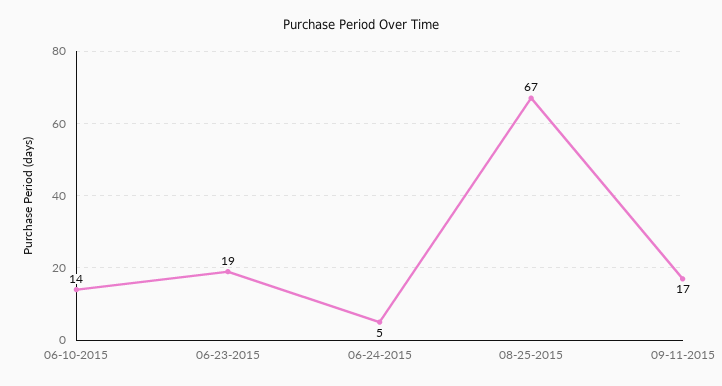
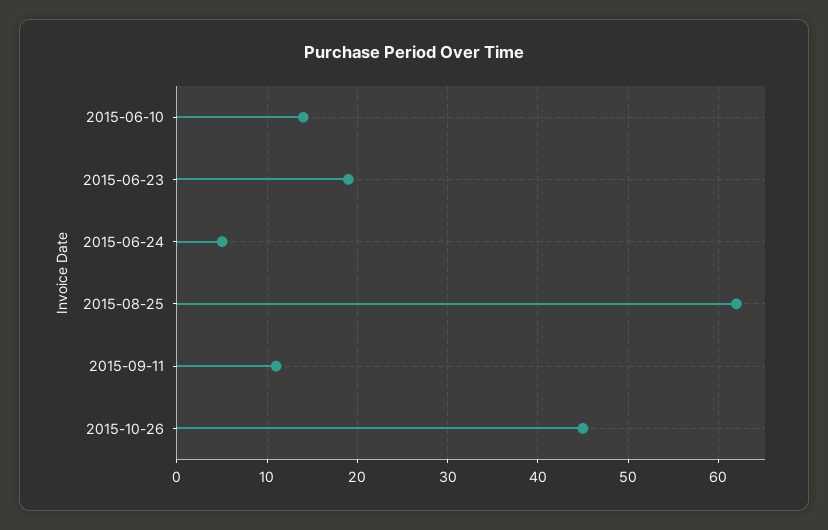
08-25-2015: 67 -> 62
09-11-2015: 17 -> 11
2015-10-26: none -> 45

